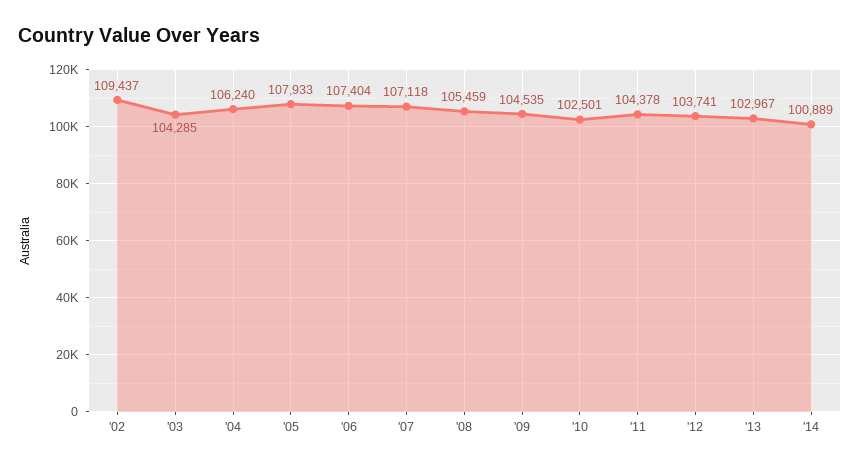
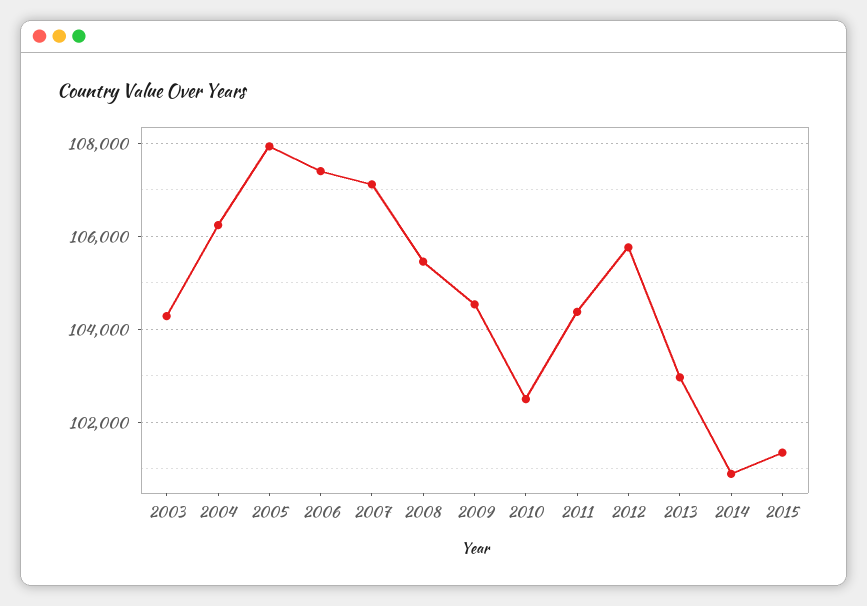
'02: 109437 -> none
'12: 103741 -> 105800
2015: none -> 101400

